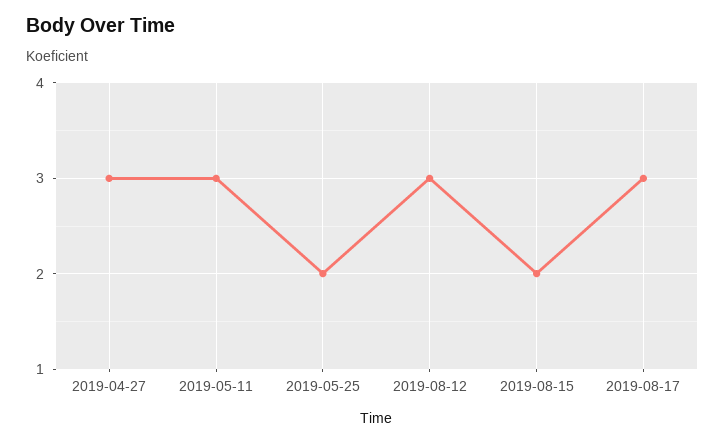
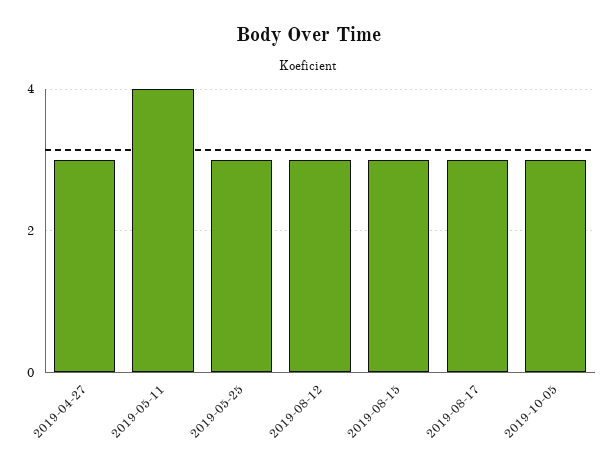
2019-05-11: 3 -> 4
2019-05-25: 2 -> 3
2019-08-15: 2 -> 3
2019-10-05: none -> 3

